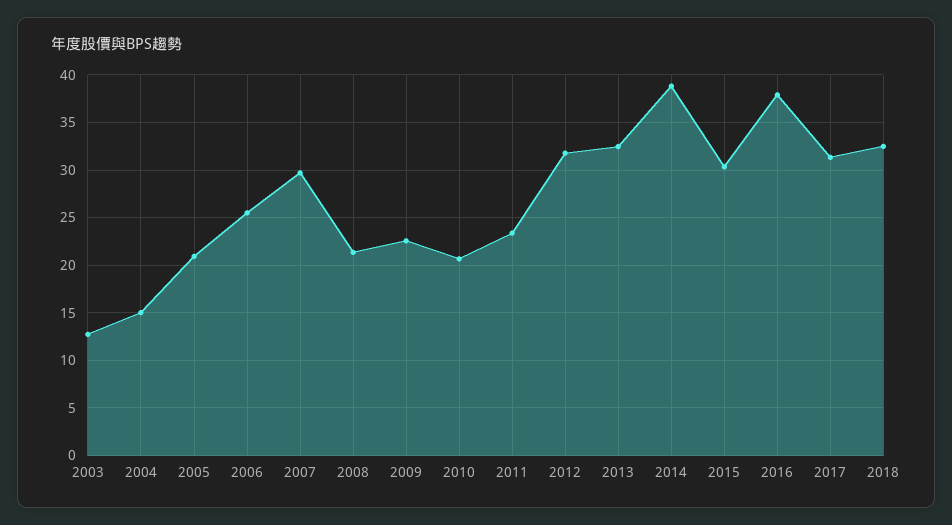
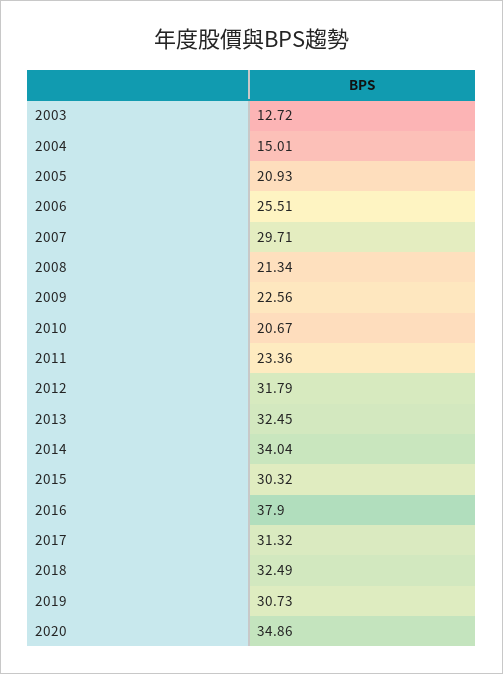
2014: 39 -> 34.04
2019: none -> 30.73
2020: none -> 34.86

